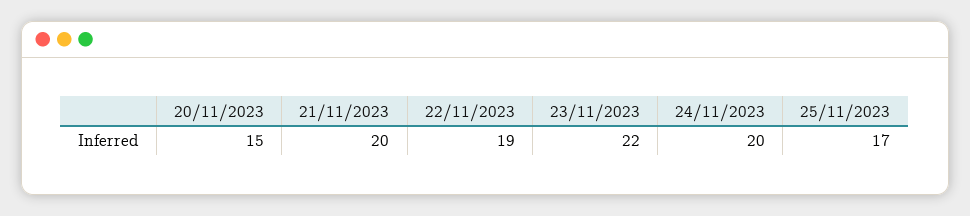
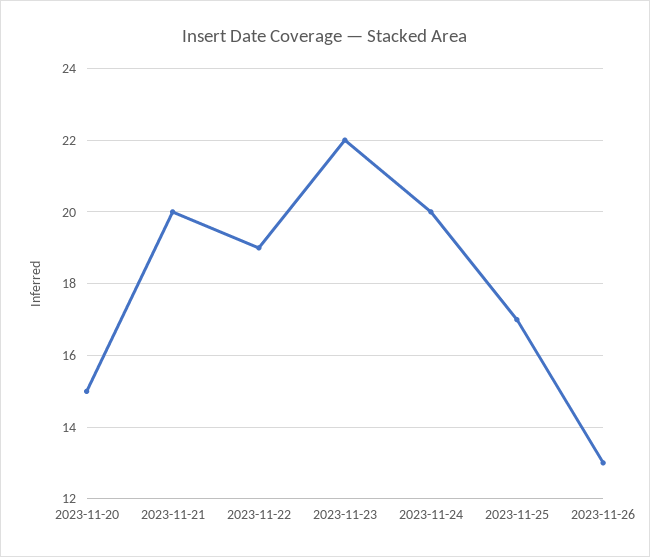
2023-11-26: none -> 13

